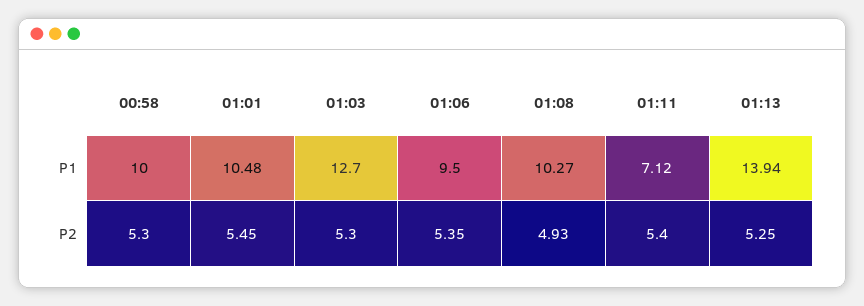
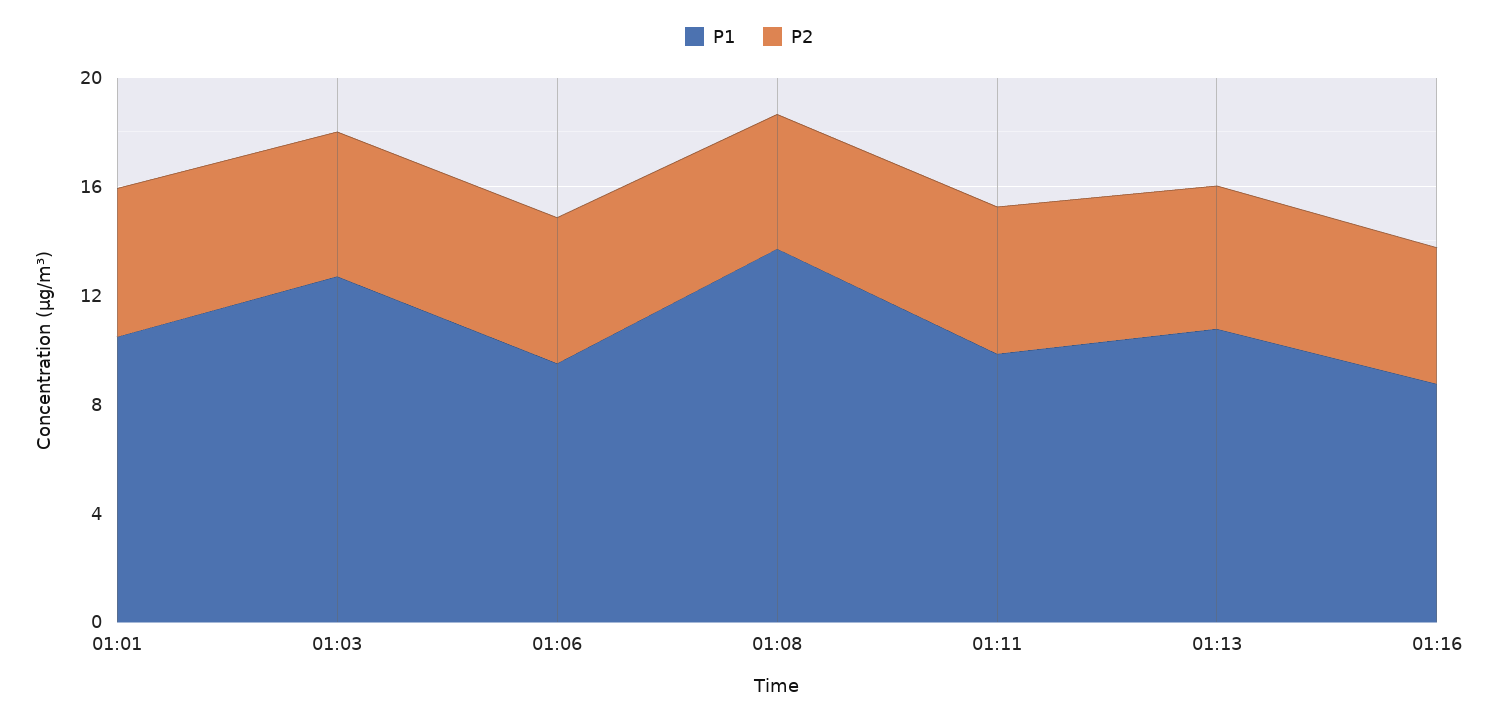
P1, 00:58: 10 -> none
P1, 01:08: 10.27 -> 14
P1, 01:11: 7.12 -> 10
P1, 01:13: 13.94 -> 11
P2, 00:58: 5.3 -> none
P1, 01:16: none -> 9
P2, 01:16: none -> 5

